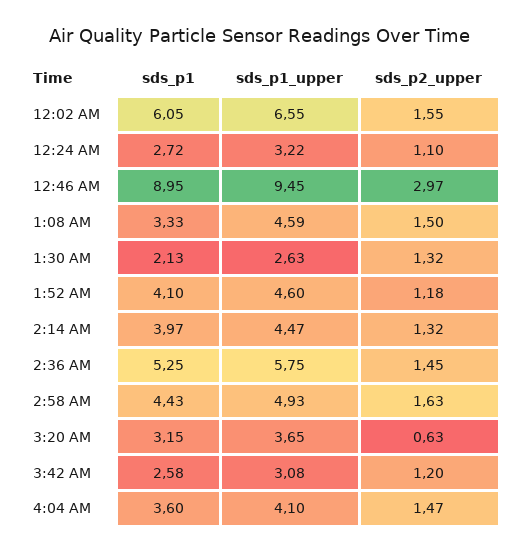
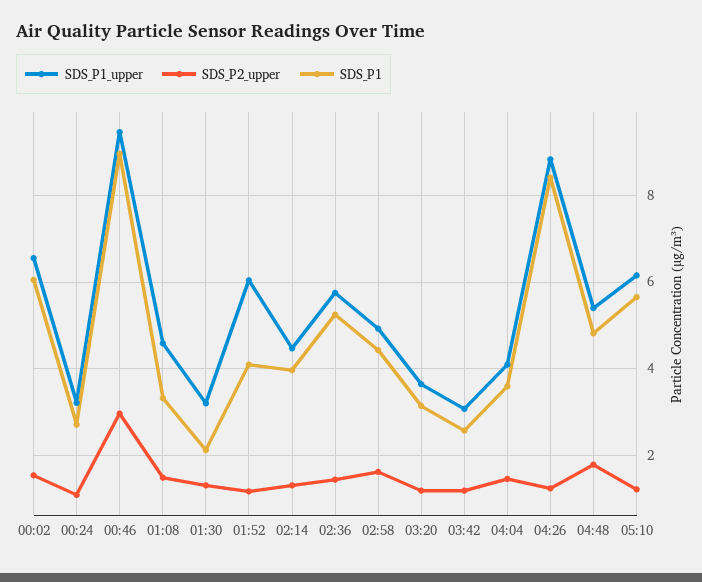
sds_p1_upper, 1:30 AM: 2.63 -> 3.2
sds_p1_upper, 1:52 AM: 4.6 -> 6
sds_p2_upper, 3:20 AM: 0.63 -> 1.2
sds_p1_upper, 04:26: none -> 8.8
sds_p2_upper, 04:26: none -> 1.2
sds_p1, 04:26: none -> 8.4
sds_p1_upper, 04:48: none -> 5.4
sds_p2_upper, 04:48: none -> 1.8
sds_p1, 04:48: none -> 4.8
sds_p1_upper, 05:10: none -> 6.2
sds_p2_upper, 05:10: none -> 1.2
sds_p1, 05:10: none -> 5.6

